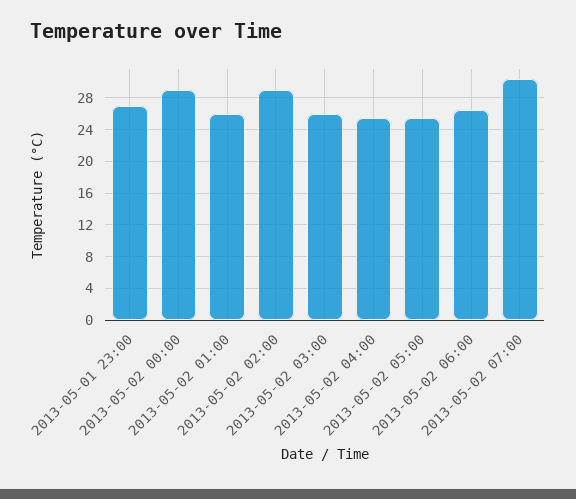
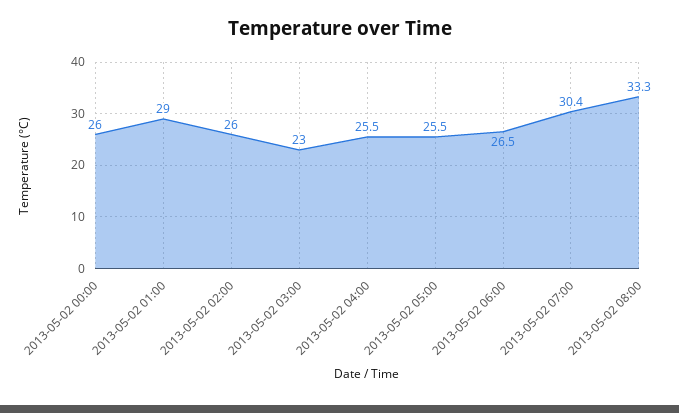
2013-05-01 23:00: 27 -> none
2013-05-02 00:00: 29 -> 26
2013-05-02 01:00: 26 -> 29
2013-05-02 02:00: 29 -> 26
2013-05-02 03:00: 26 -> 23
2013-05-02 08:00: none -> 33.3

